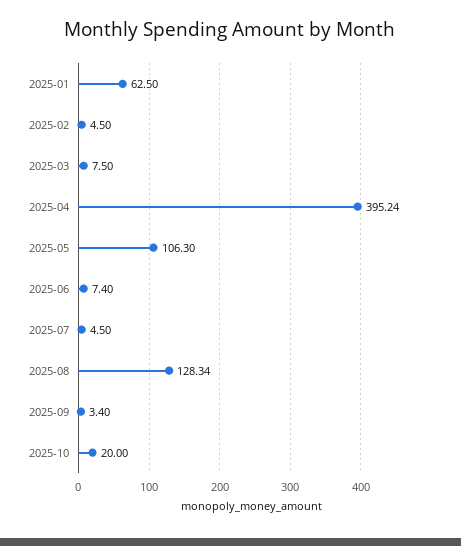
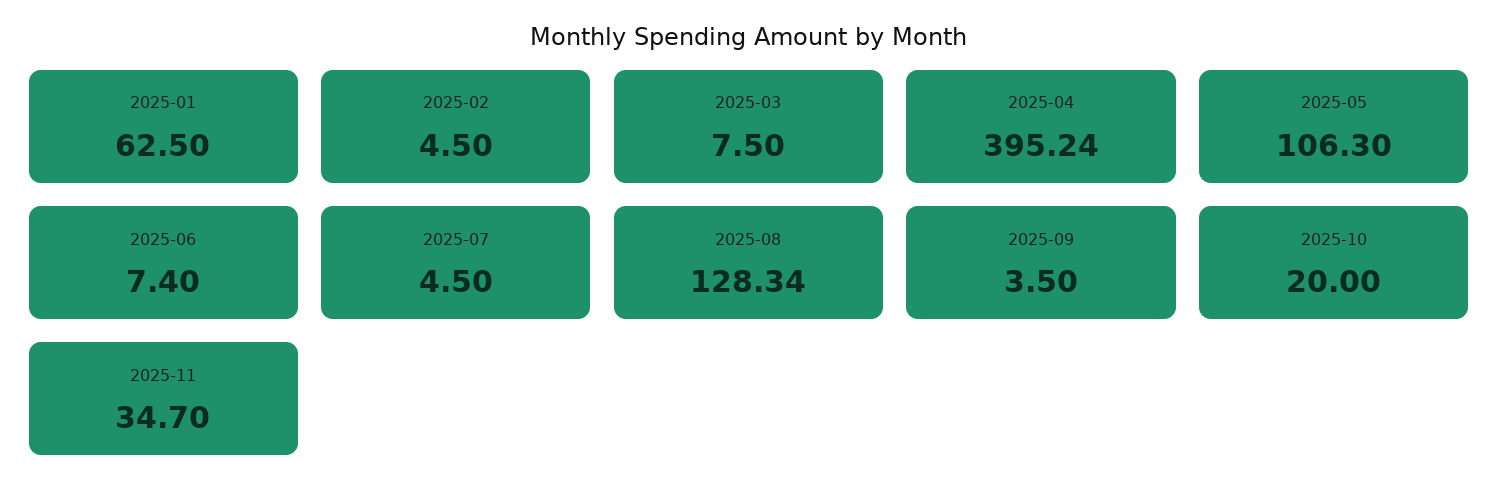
2025-09: 3.4 -> 3.5
2025-11: none -> 34.7

